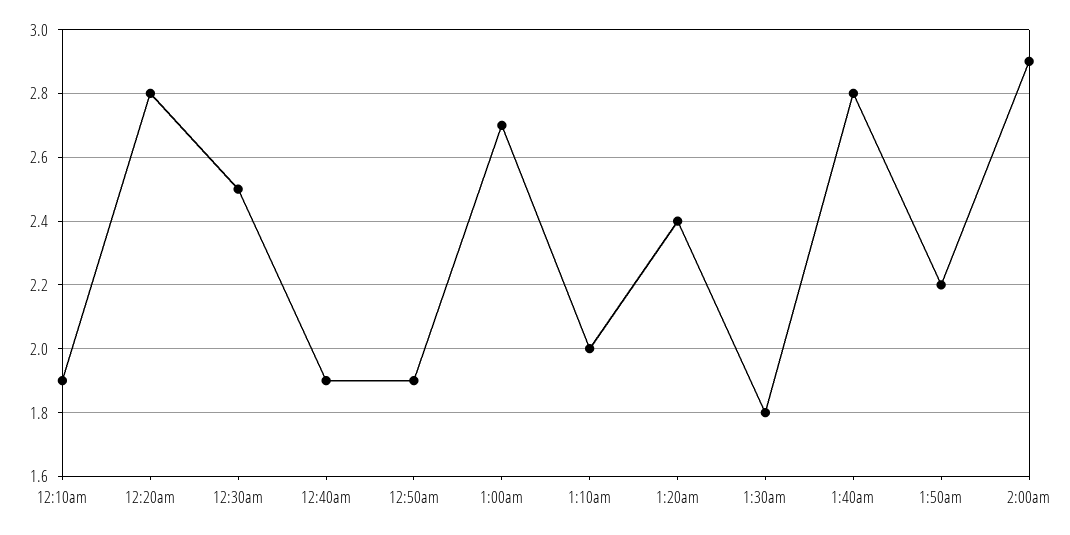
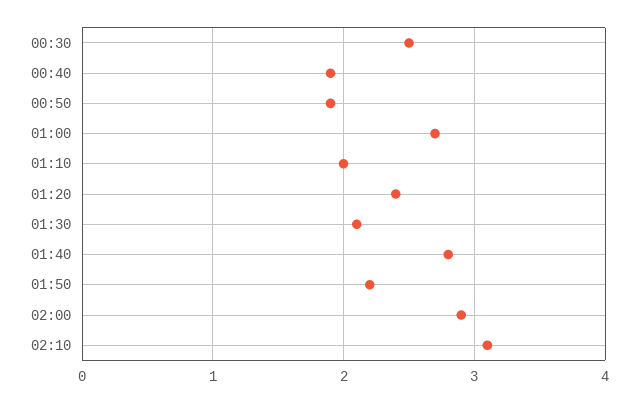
12:10am: 1.9 -> none
12:20am: 2.8 -> none
1:30am: 1.8 -> 2.1
02:10: none -> 3.1

